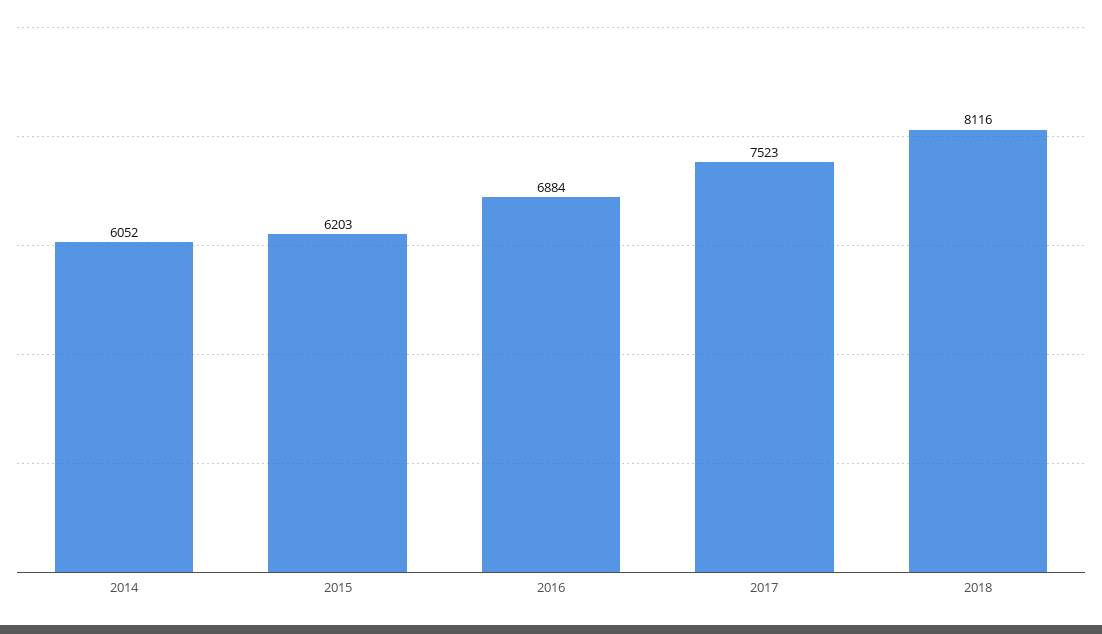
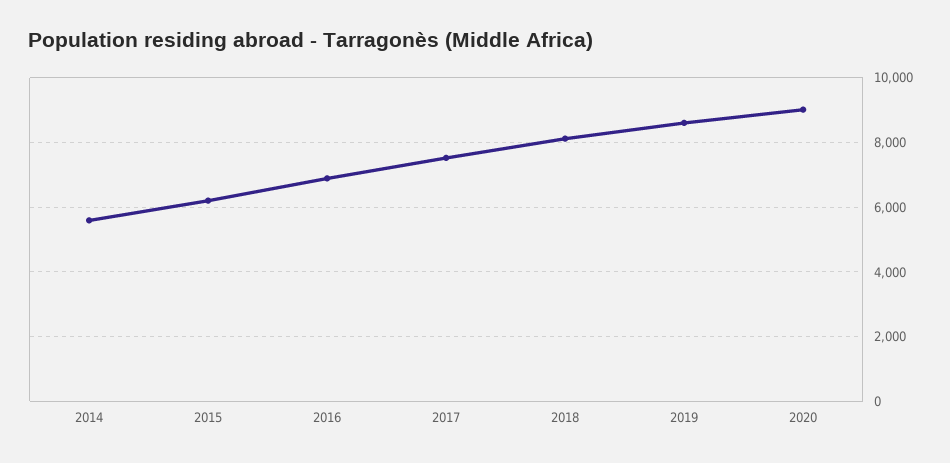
2014: 6052 -> 5600
2019: none -> 8600
2020: none -> 9000

